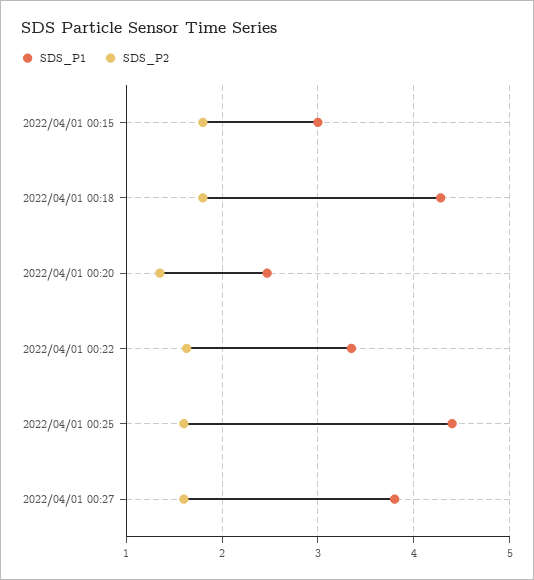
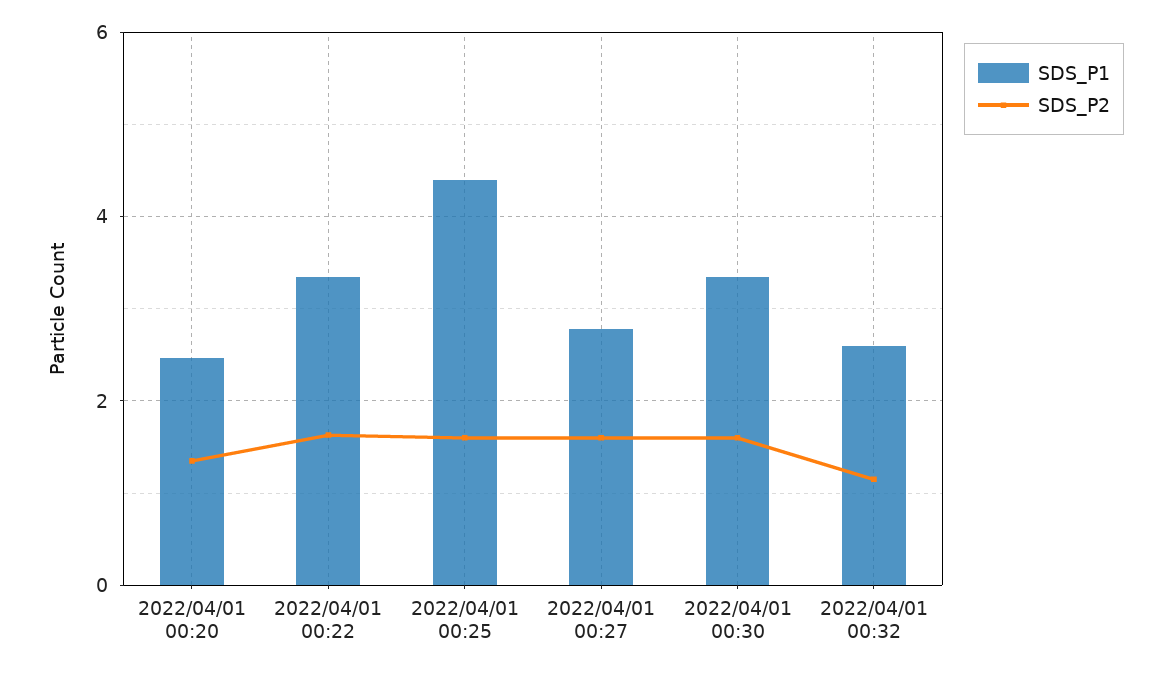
SDS_P1, 2022/04/01 00:15: 3 -> none
SDS_P2, 2022/04/01 00:15: 1.8 -> none
SDS_P1, 2022/04/01 00:18: 4.3 -> none
SDS_P2, 2022/04/01 00:18: 1.8 -> none
SDS_P1, 2022/04/01 00:27: 3.8 -> 2.8
SDS_P1, 2022/04/01 00:30: none -> 3.4
SDS_P2, 2022/04/01 00:30: none -> 1.6
SDS_P1, 2022/04/01 00:32: none -> 2.6
SDS_P2, 2022/04/01 00:32: none -> 1.2

